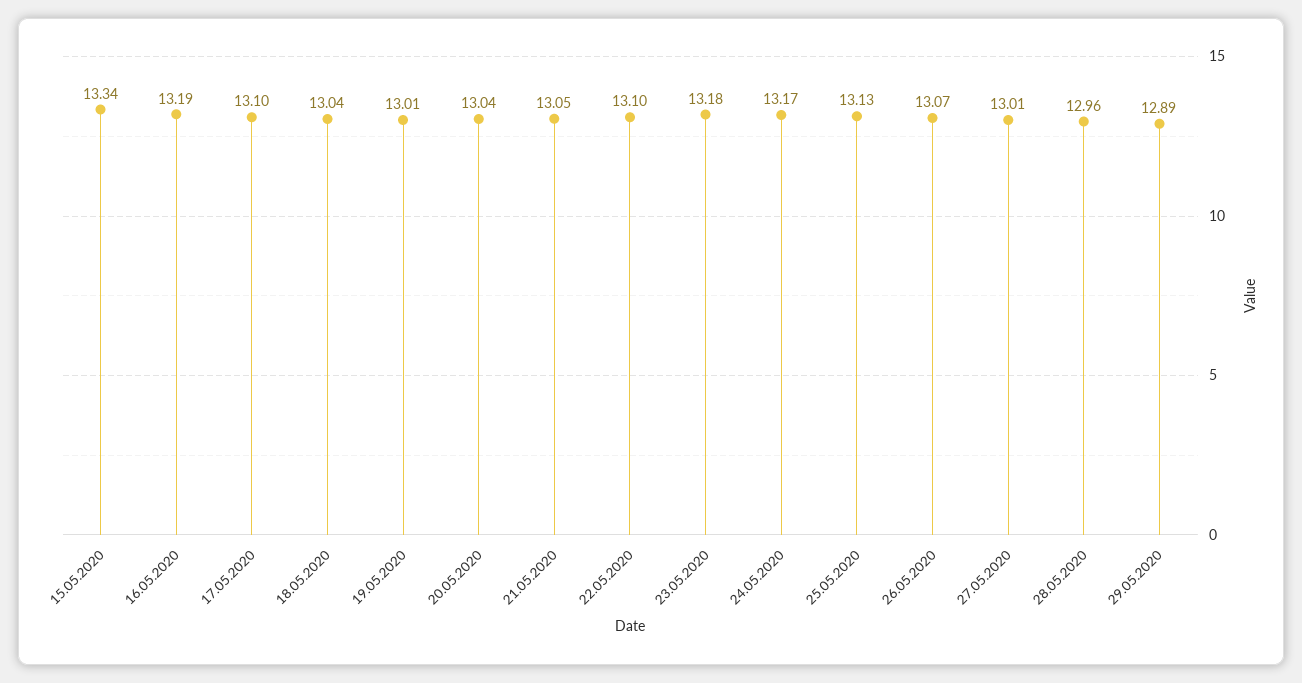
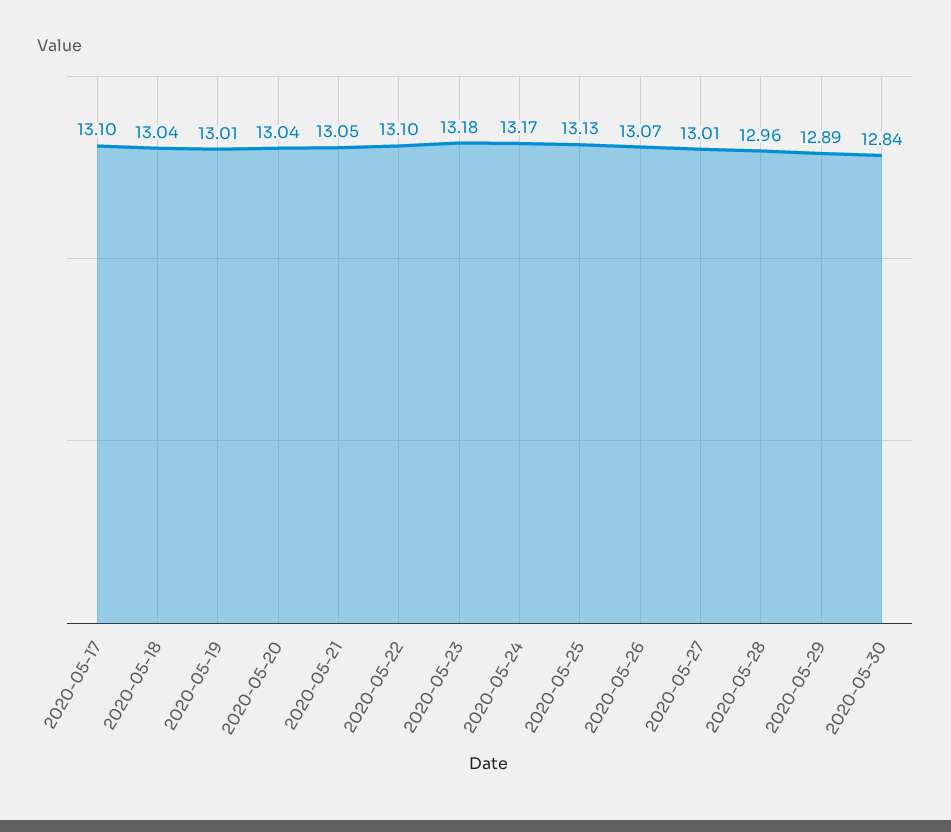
15.05.2020: 13.34 -> none
16.05.2020: 13.19 -> none
2020-05-30: none -> 12.84

